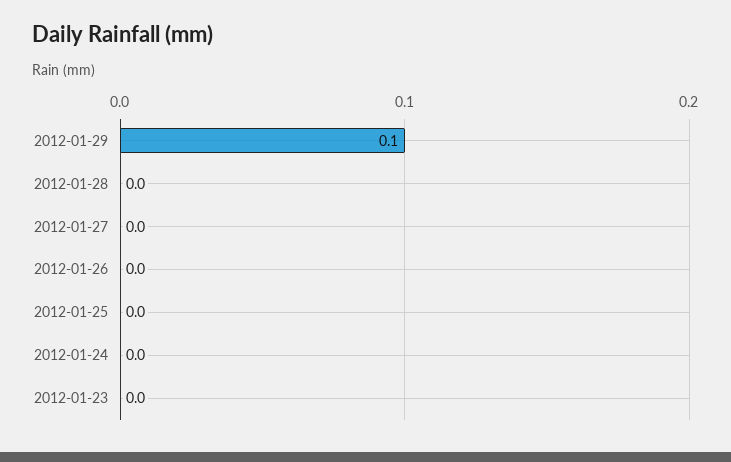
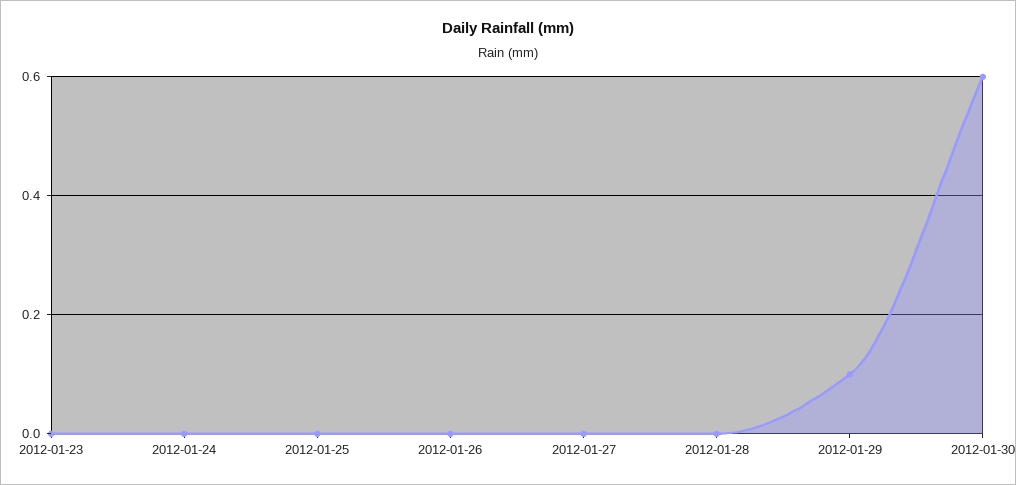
2012-01-30: none -> 0.6

